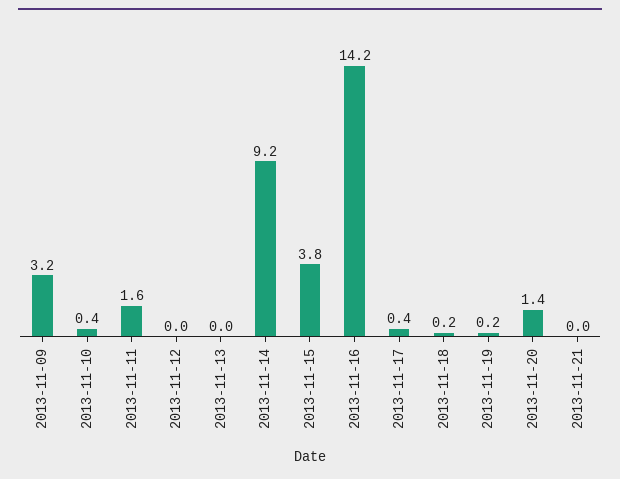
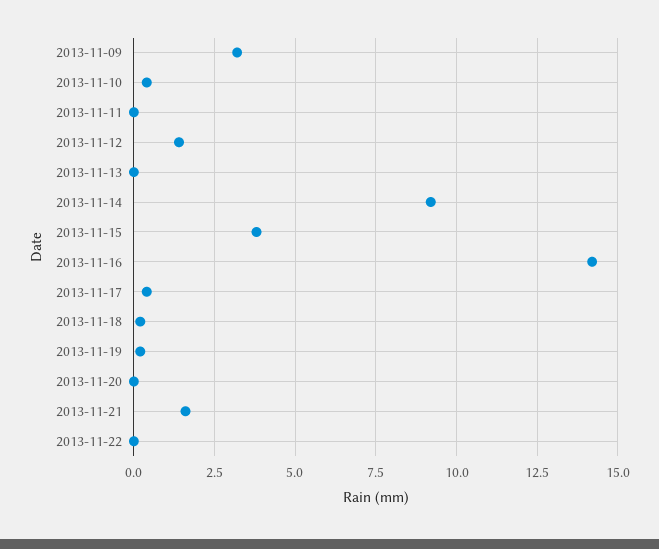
2013-11-11: 1.6 -> 0
2013-11-12: 0 -> 1.5
2013-11-20: 1.4 -> 0
2013-11-21: 0 -> 1.5
2013-11-22: none -> 0

